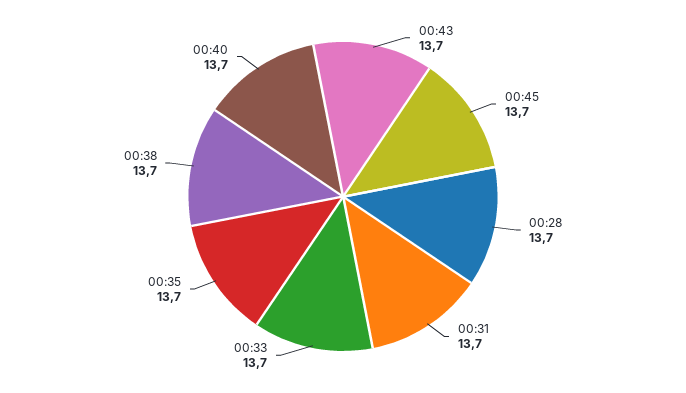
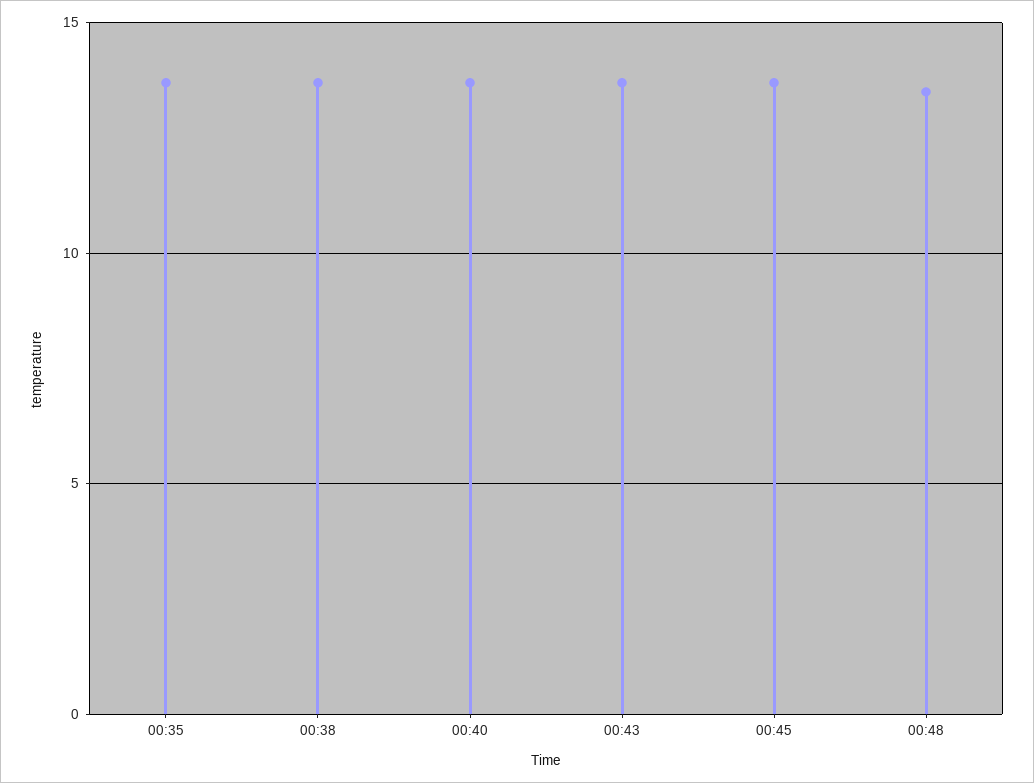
00:28: 13.7 -> none
00:31: 13.7 -> none
00:33: 13.7 -> none
00:48: none -> 13.5

